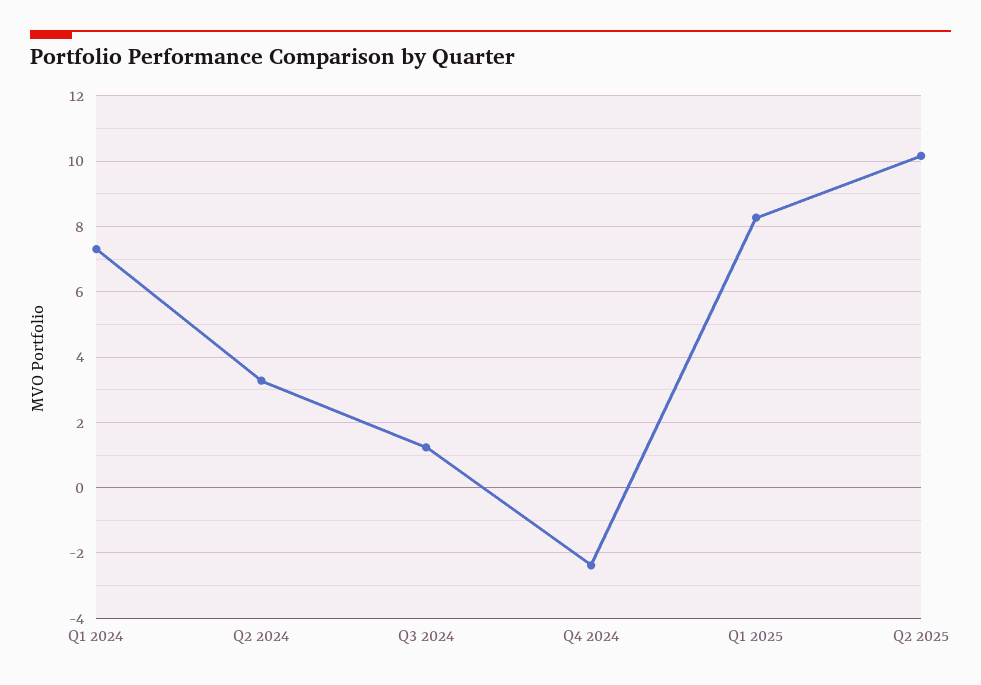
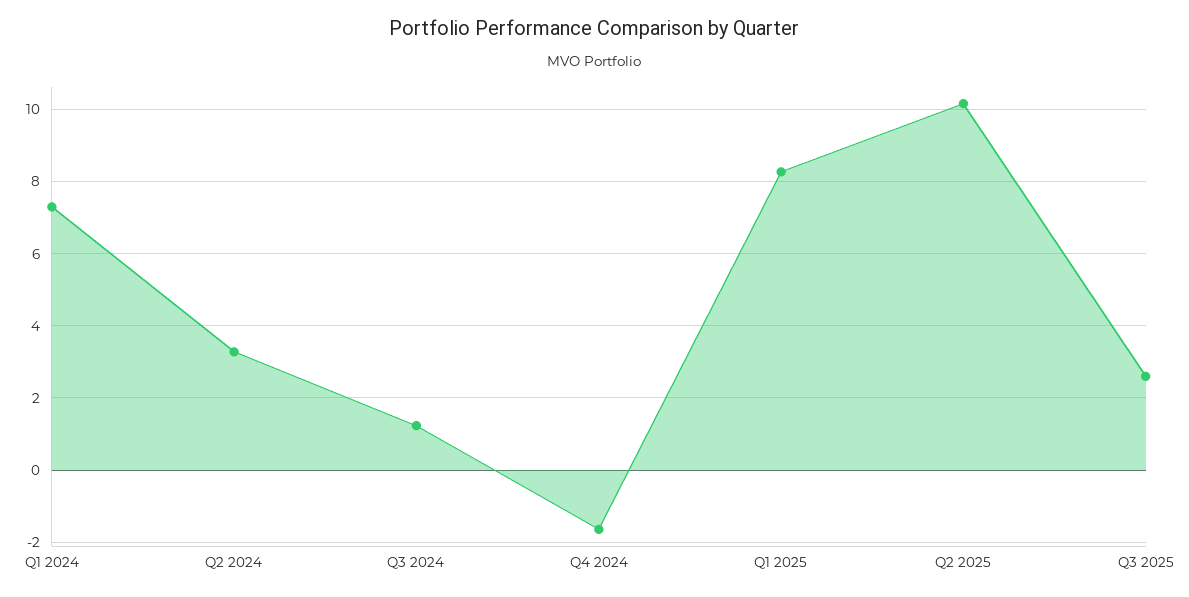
Q4 2024: -2.4 -> -1.6
Q3 2025: none -> 2.6

